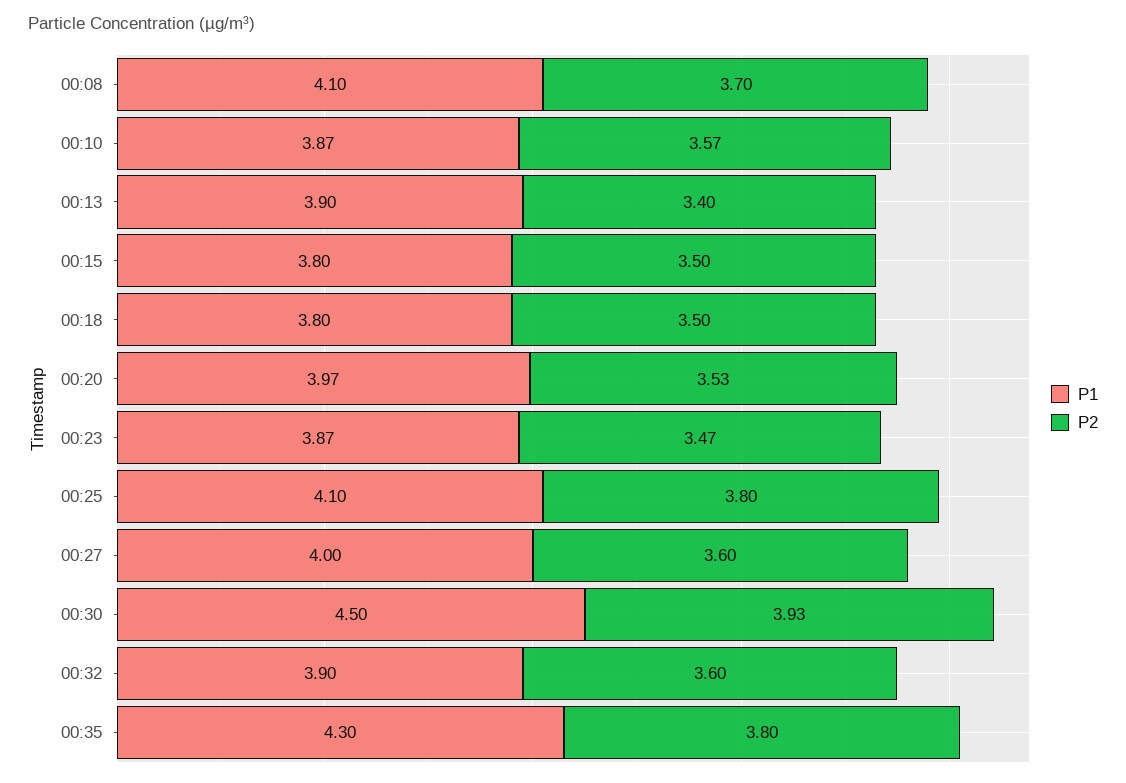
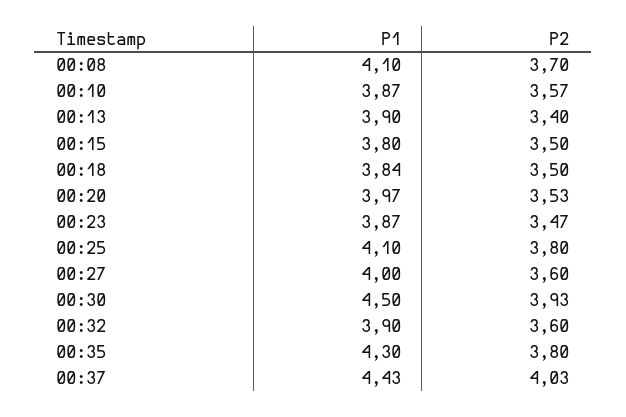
P1, 00:18: 3.8 -> 3.84
P1, 00:37: none -> 4.43
P2, 00:37: none -> 4.03

